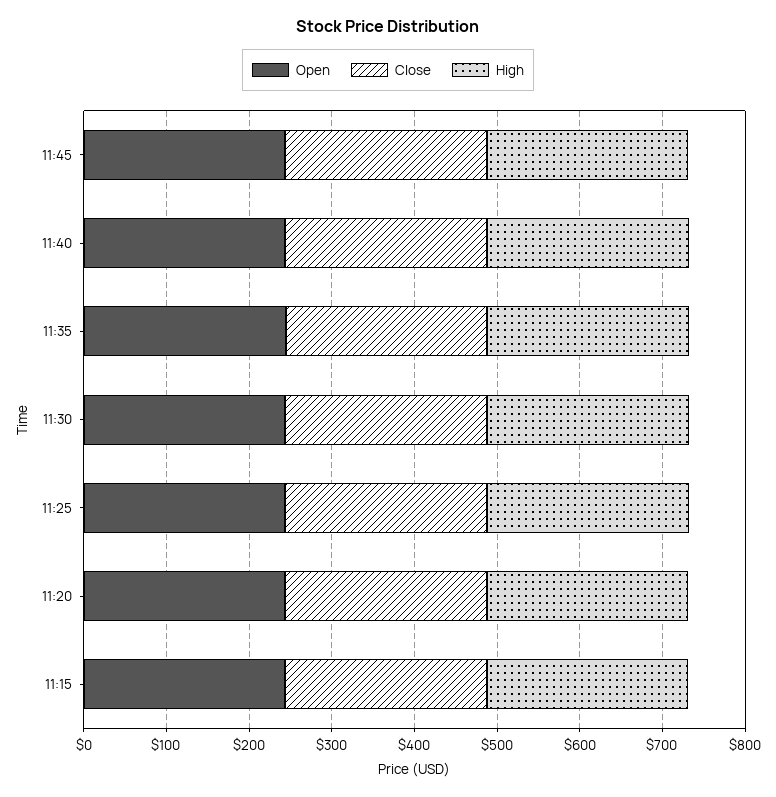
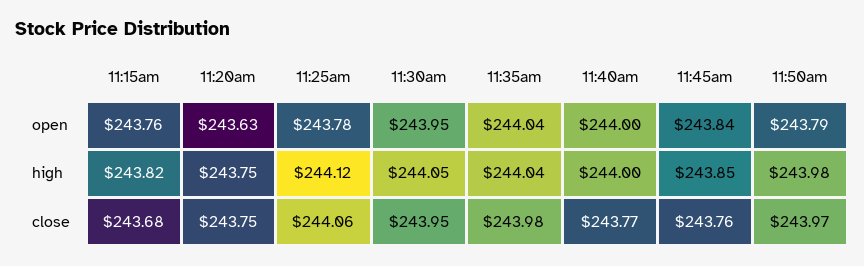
Open, 11:50am: none -> 243.79
High, 11:50am: none -> 243.98
Close, 11:50am: none -> 243.97

